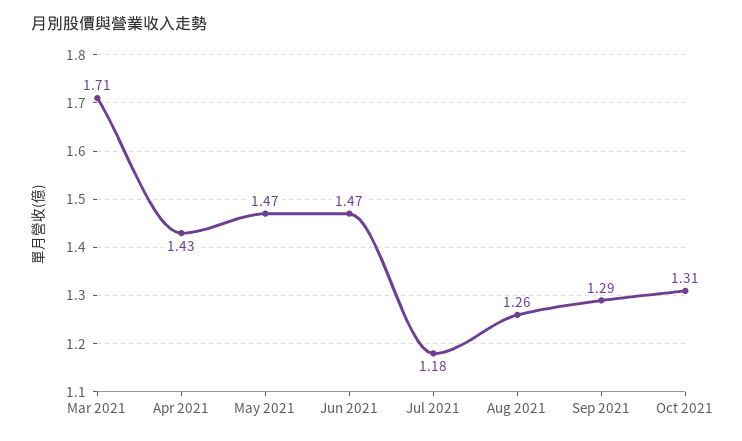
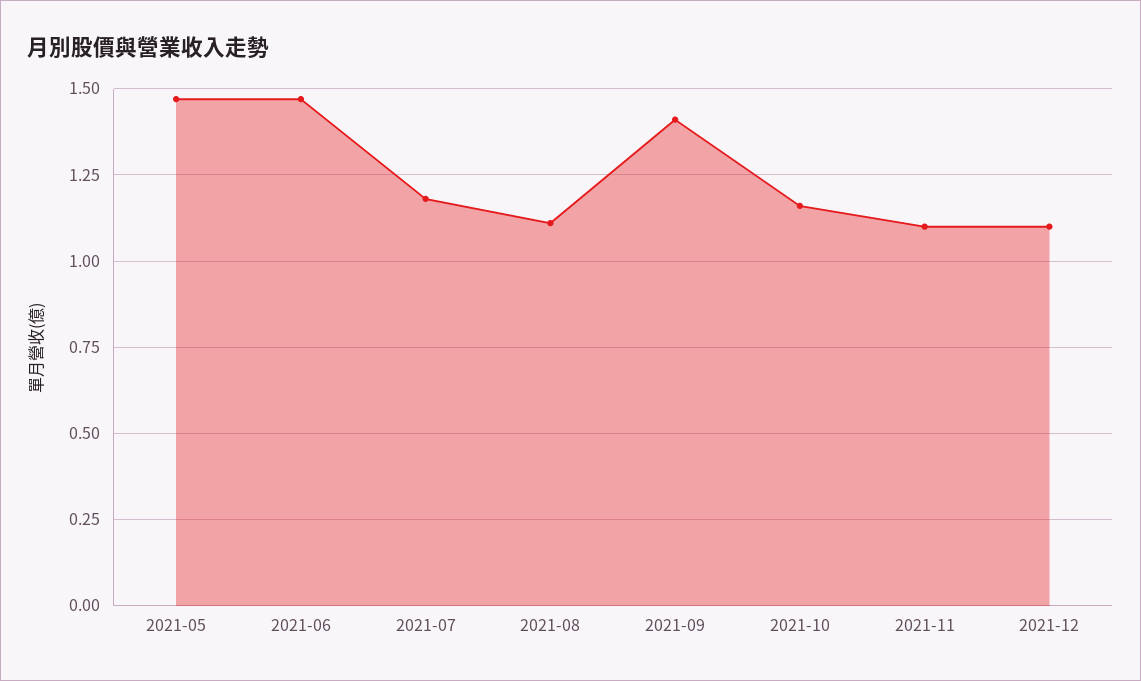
Mar 2021: 1.71 -> none
Apr 2021: 1.43 -> none
Aug 2021: 1.26 -> 1.1
Sep 2021: 1.29 -> 1.4
Oct 2021: 1.31 -> 1.15
2021-11: none -> 1.1
2021-12: none -> 1.1

